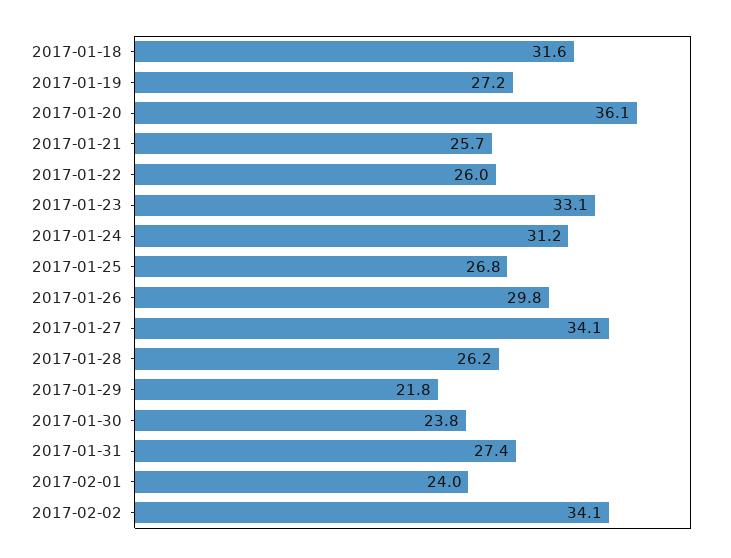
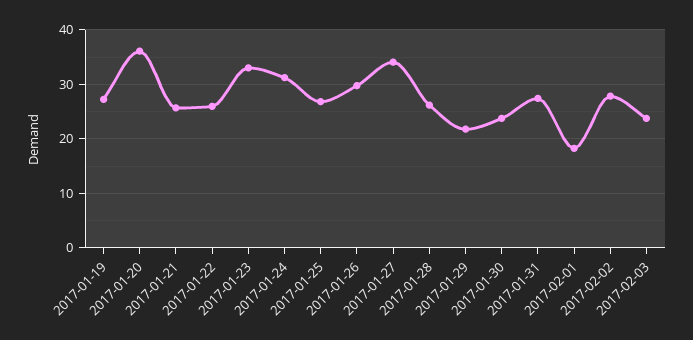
2017-01-18: 31.6 -> none
2017-02-01: 24 -> 18
2017-02-02: 34.1 -> 28
2017-02-03: none -> 24

